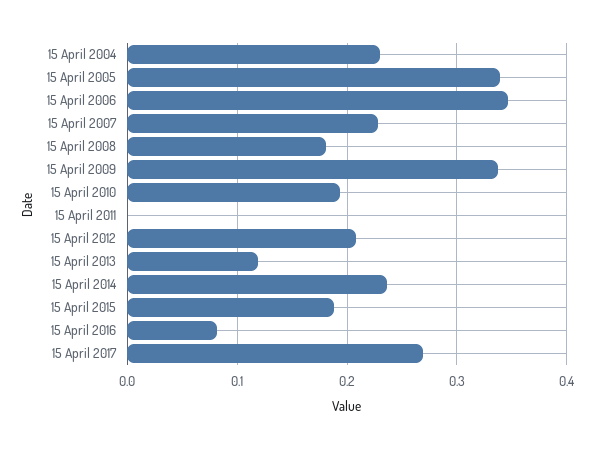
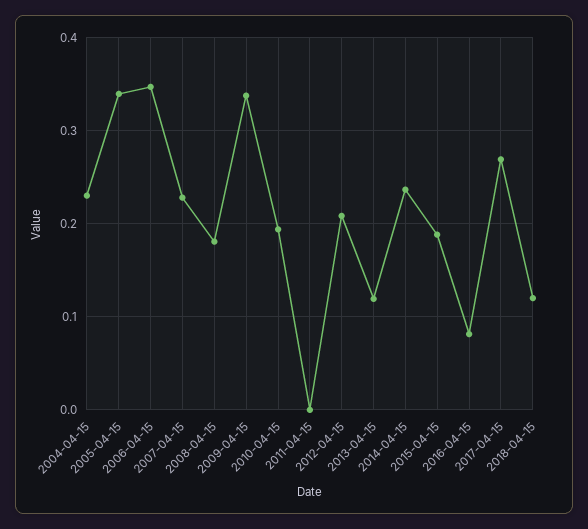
2018-04-15: none -> 0.12

